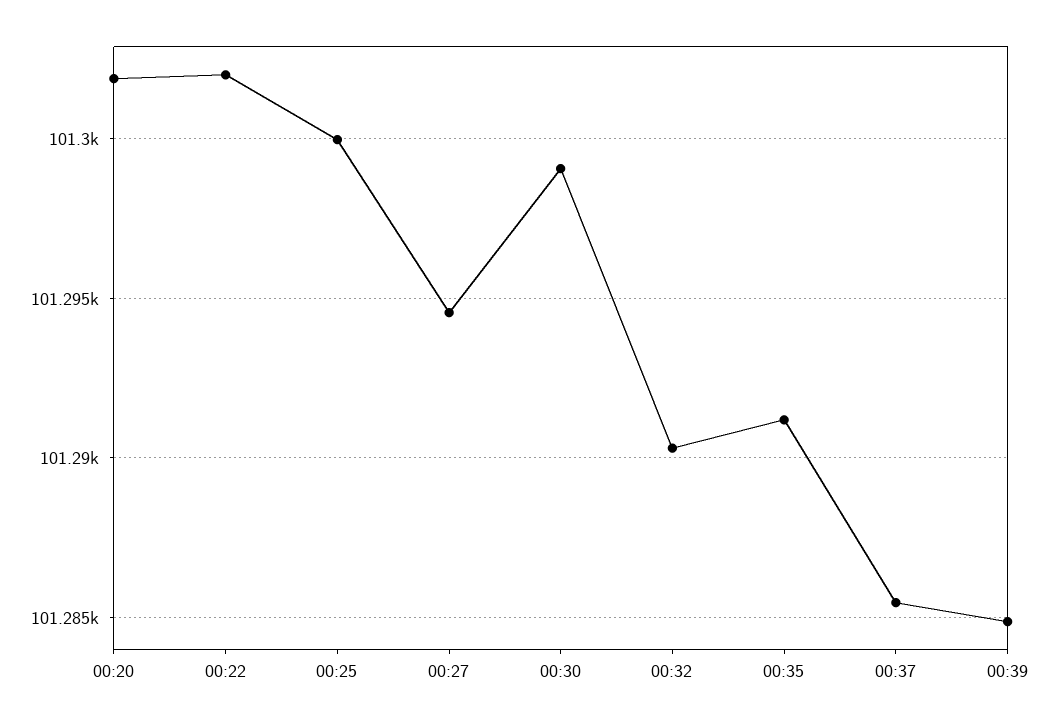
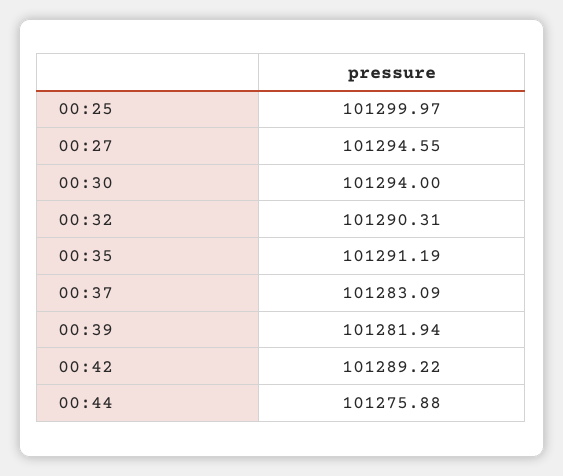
00:20: 101302 -> none
00:22: 101302 -> none
00:30: 101299 -> 101294
00:37: 101285.5 -> 101283.09
00:39: 101285 -> 101281.94
00:42: none -> 101289.22
00:44: none -> 101275.88

